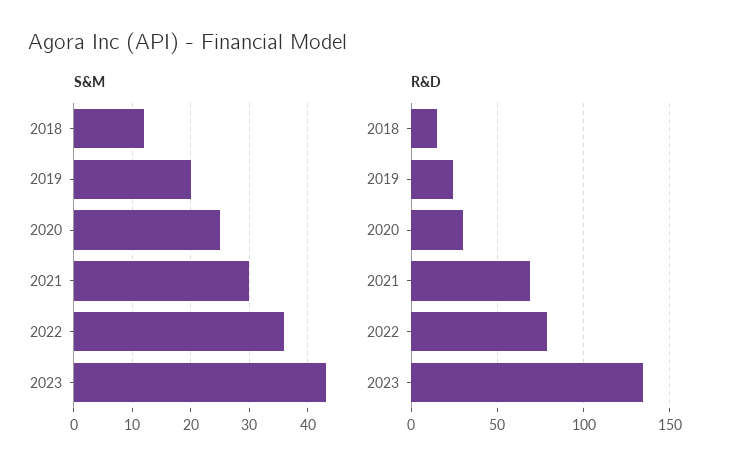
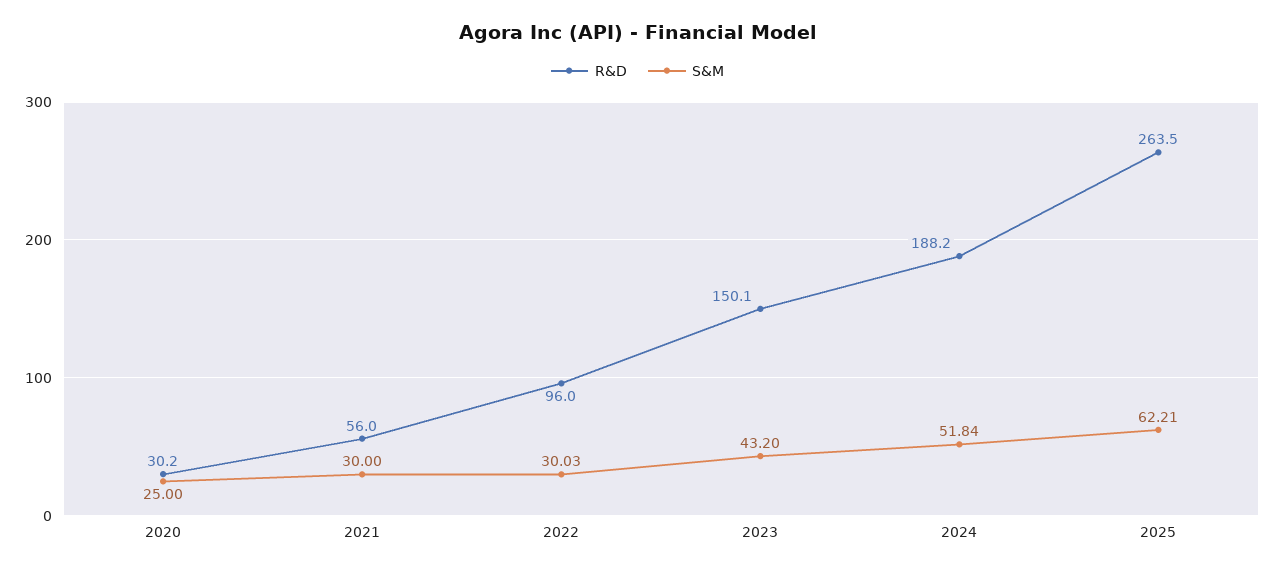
S&M, 2018: 12 -> none
S&M, 2019: 20 -> none
S&M, 2022: 36 -> 30.03
R&D, 2018: 15 -> none
R&D, 2019: 25 -> none
R&D, 2021: 70 -> 56
R&D, 2022: 80 -> 96
R&D, 2023: 135 -> 150.1
R&D, 2024: none -> 188.2
S&M, 2024: none -> 51.84
R&D, 2025: none -> 263.5
S&M, 2025: none -> 62.21

